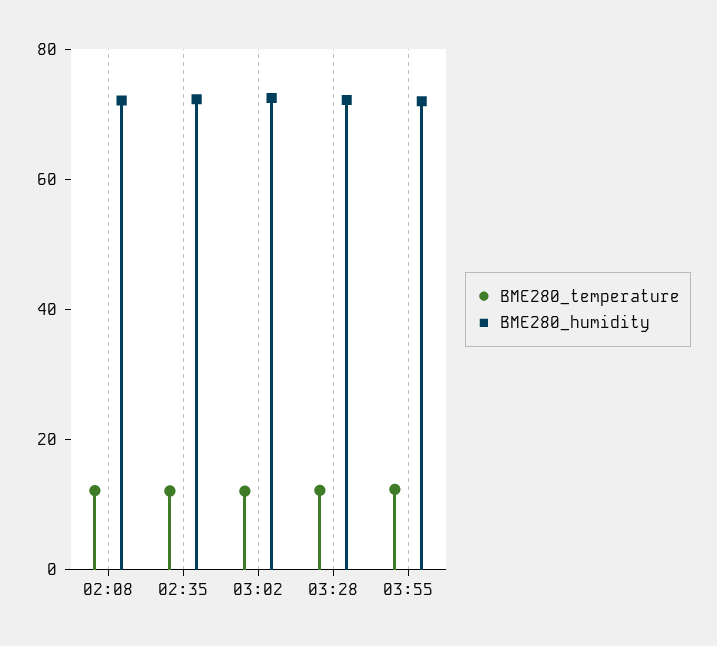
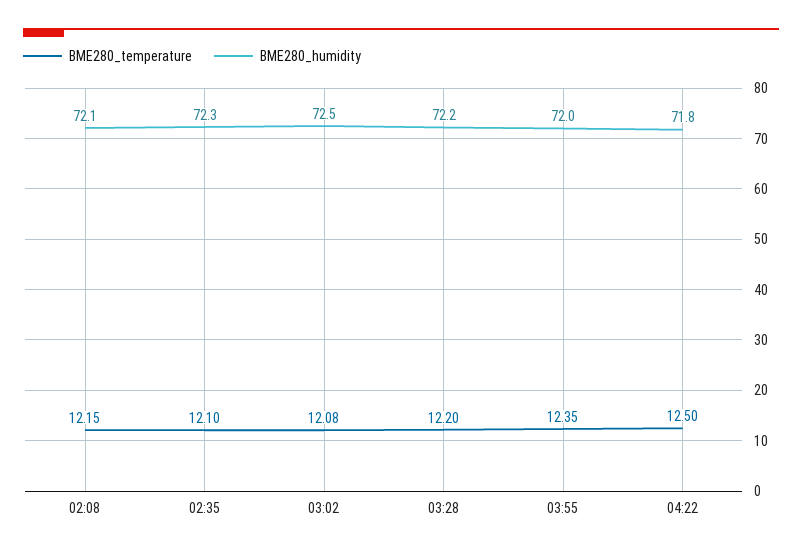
BME280_temperature, 04:22: none -> 12.5
BME280_humidity, 04:22: none -> 71.8

